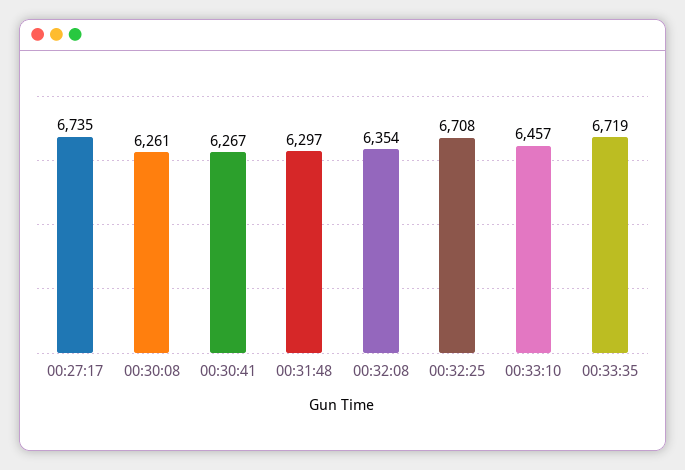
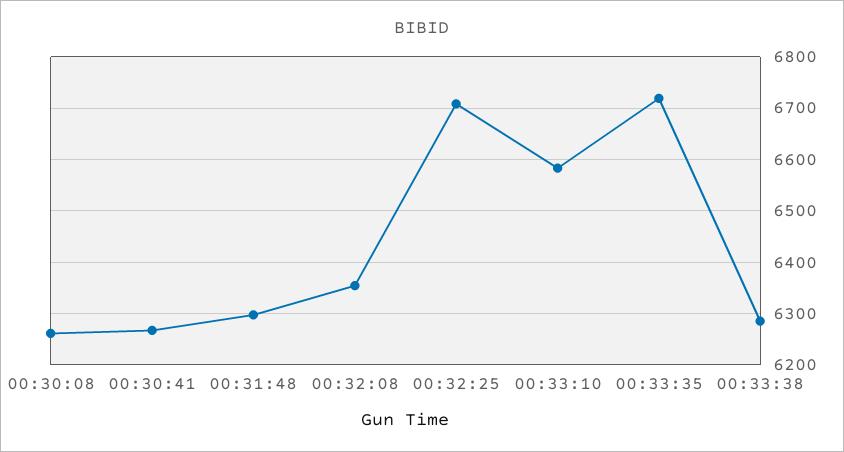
00:27:17: 6735 -> none
00:33:10: 6457 -> 6580
00:33:38: none -> 6280

